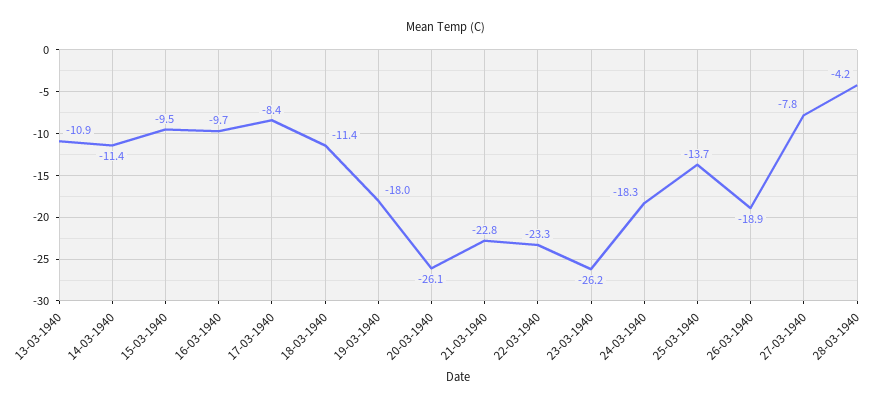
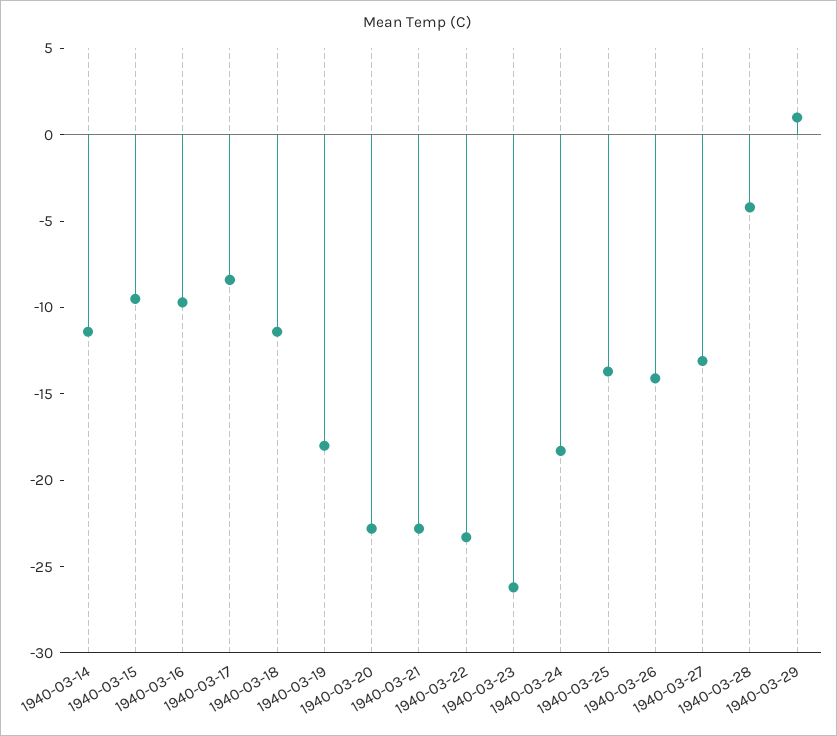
13-03-1940: -10.9 -> none
20-03-1940: -26.1 -> -23
26-03-1940: -18.9 -> -14
27-03-1940: -7.8 -> -13
1940-03-29: none -> 1

